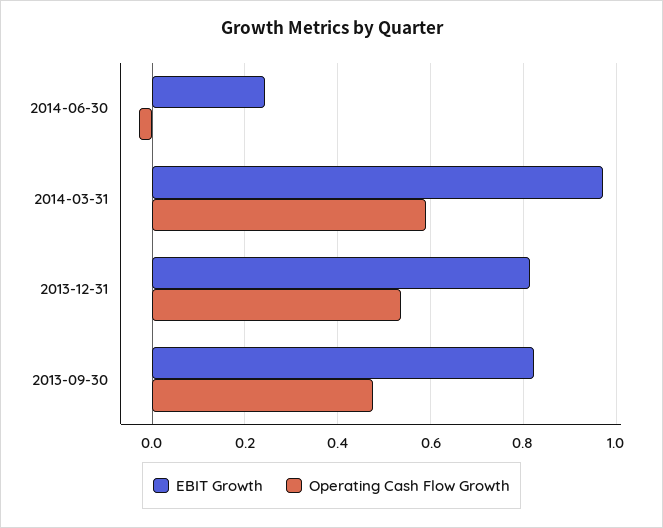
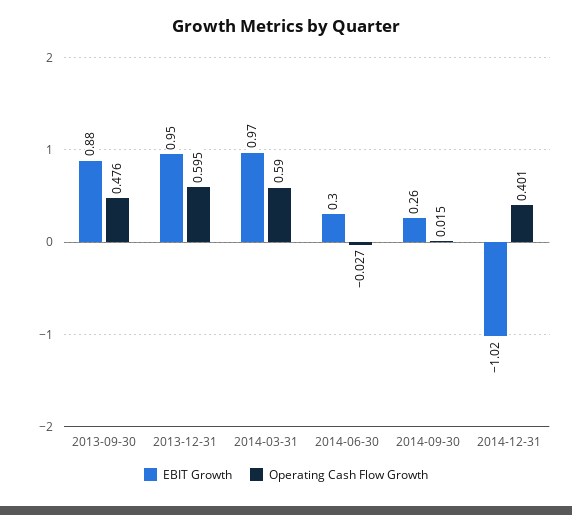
EBIT Growth, 2014-06-30: 0.24 -> 0.3
EBIT Growth, 2013-12-31: 0.82 -> 0.95
Operating Cash Flow Growth, 2013-12-31: 0.54 -> 0.595
EBIT Growth, 2013-09-30: 0.82 -> 0.88
EBIT Growth, 2014-09-30: none -> 0.26
Operating Cash Flow Growth, 2014-09-30: none -> 0.015
EBIT Growth, 2014-12-31: none -> -1.02
Operating Cash Flow Growth, 2014-12-31: none -> 0.401

